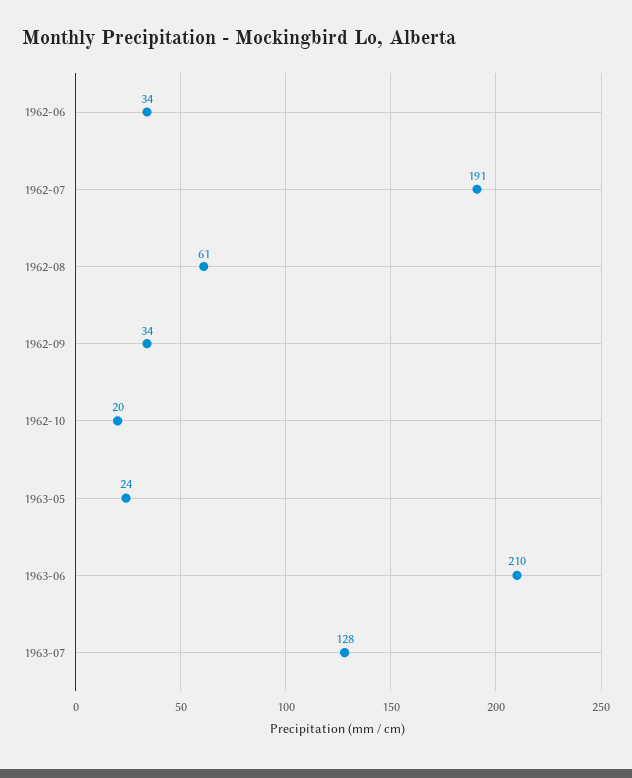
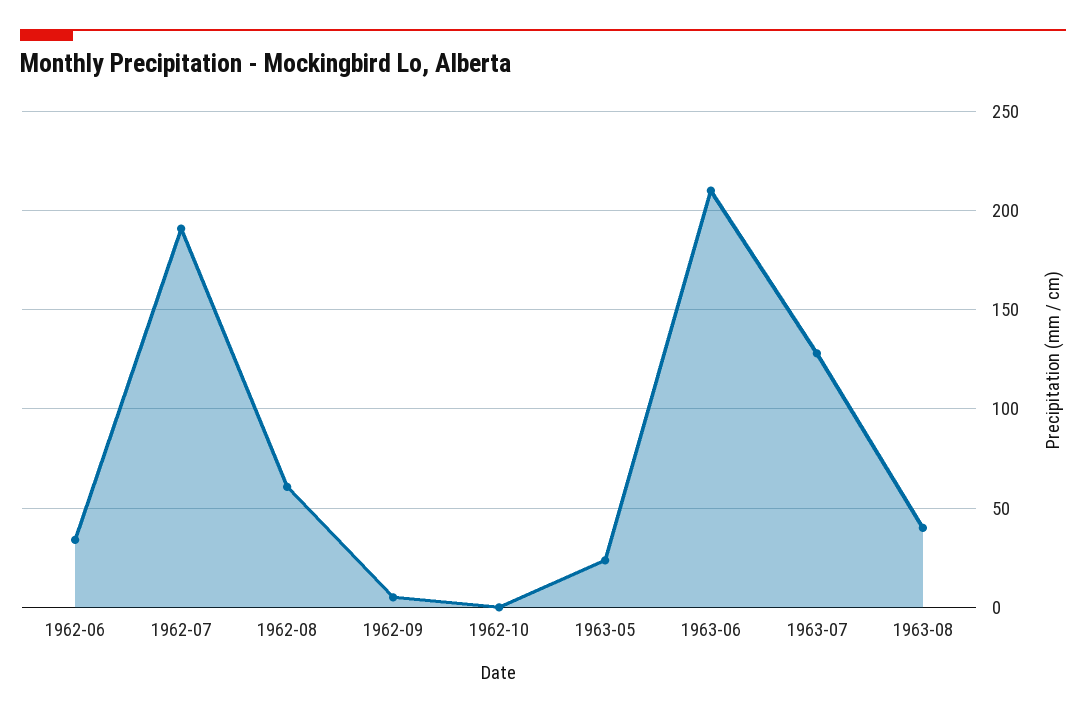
1962-09: 34 -> 5
1962-10: 20 -> 0
1963-08: none -> 40

